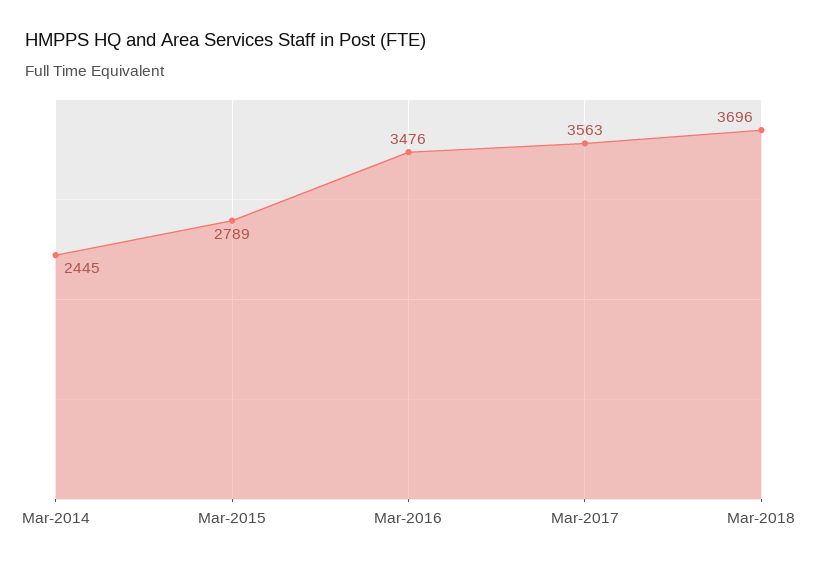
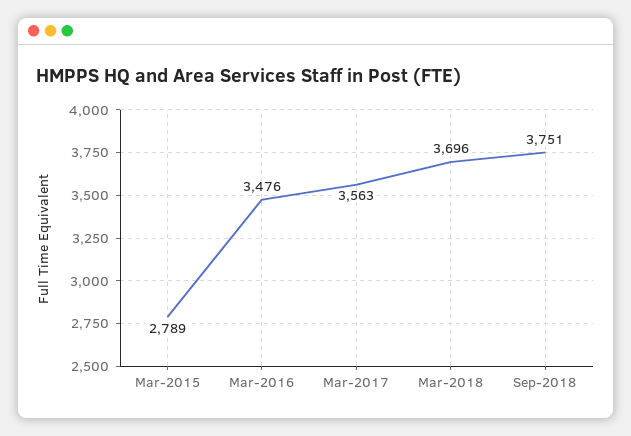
Mar-2014: 2445 -> none
Sep-2018: none -> 3751

